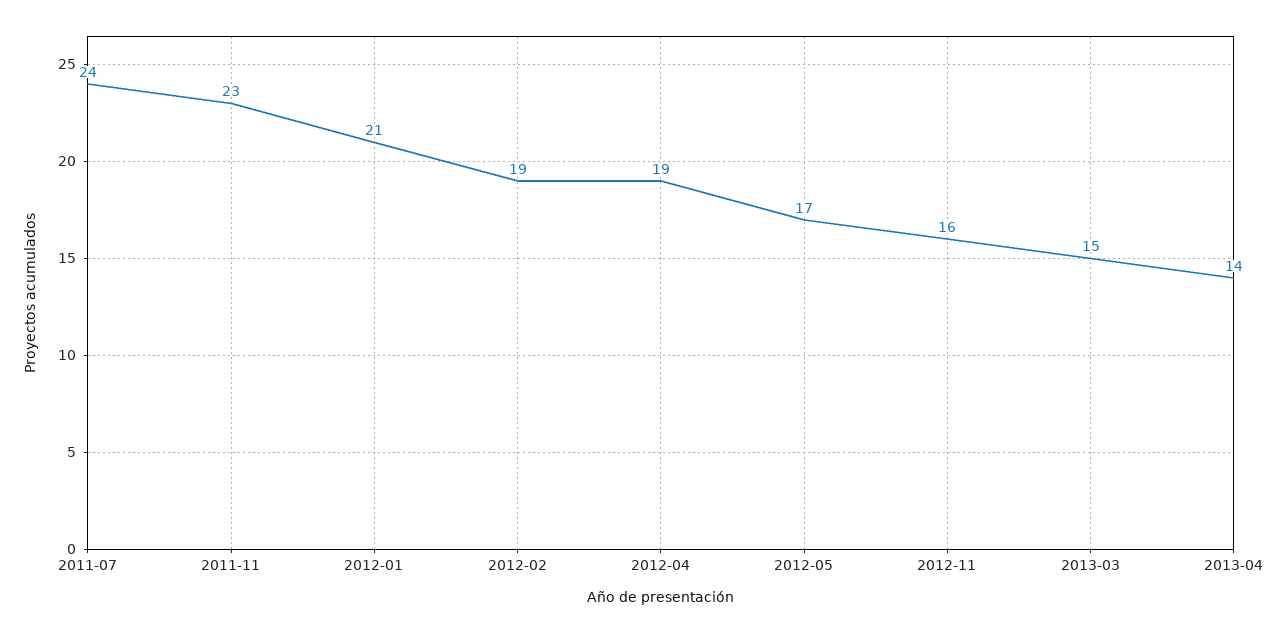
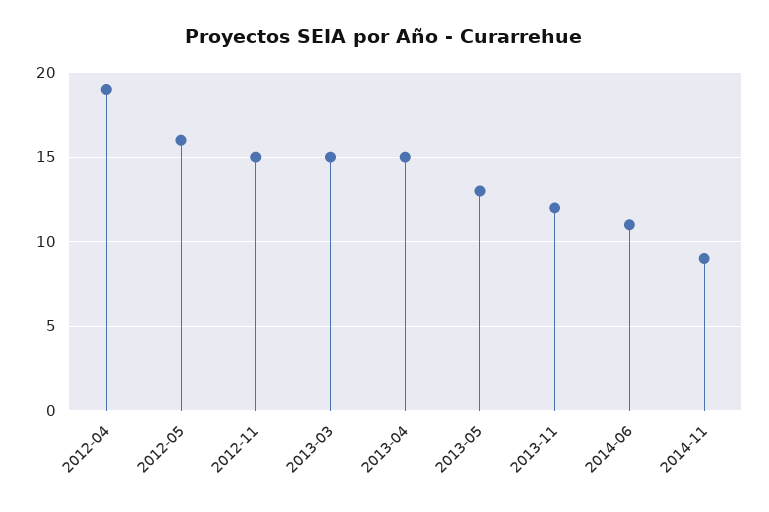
2011-07: 24 -> none
2011-11: 23 -> none
2012-01: 21 -> none
2012-02: 19 -> none
2012-05: 17 -> 16
2012-11: 16 -> 15
2013-04: 14 -> 15
2013-05: none -> 13
2013-11: none -> 12
2014-06: none -> 11
2014-11: none -> 9

